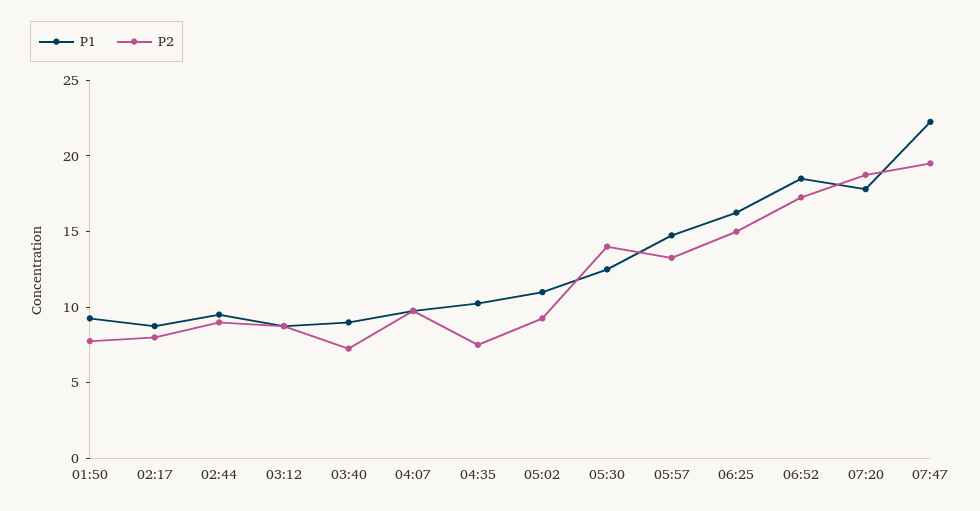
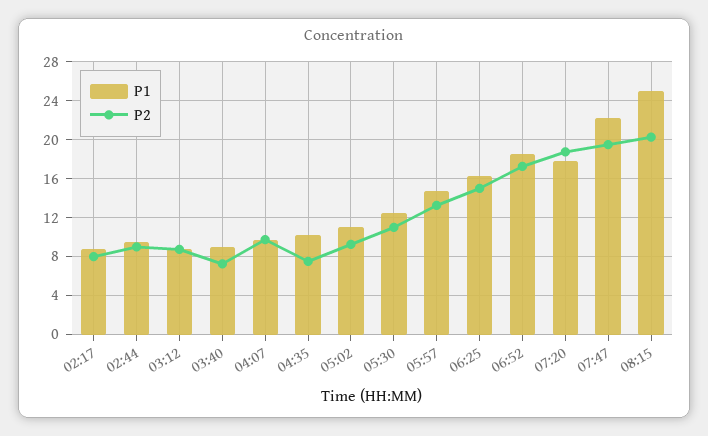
P1, 01:50: 9 -> none
P2, 01:50: 8 -> none
P2, 05:30: 14 -> 11
P1, 08:15: none -> 25
P2, 08:15: none -> 20

